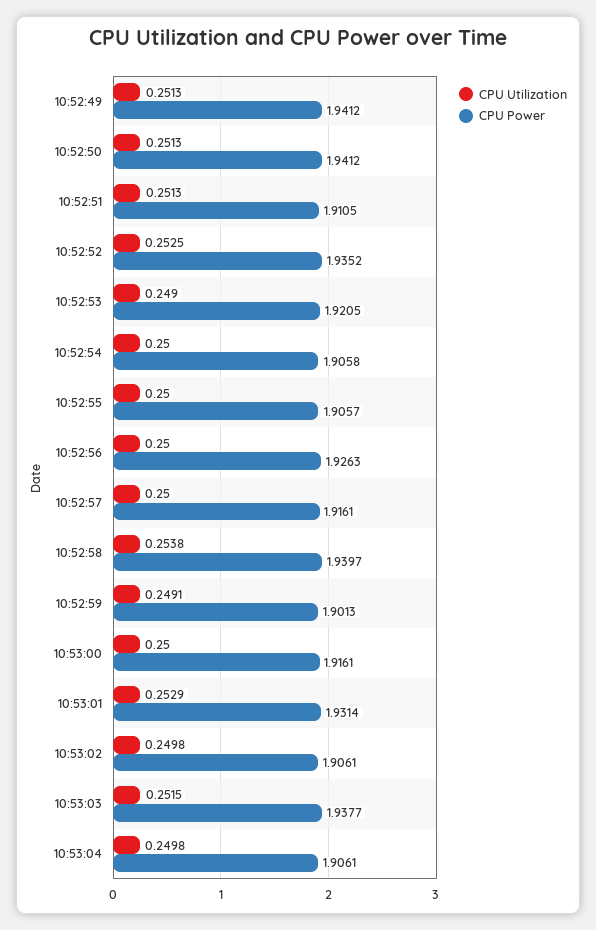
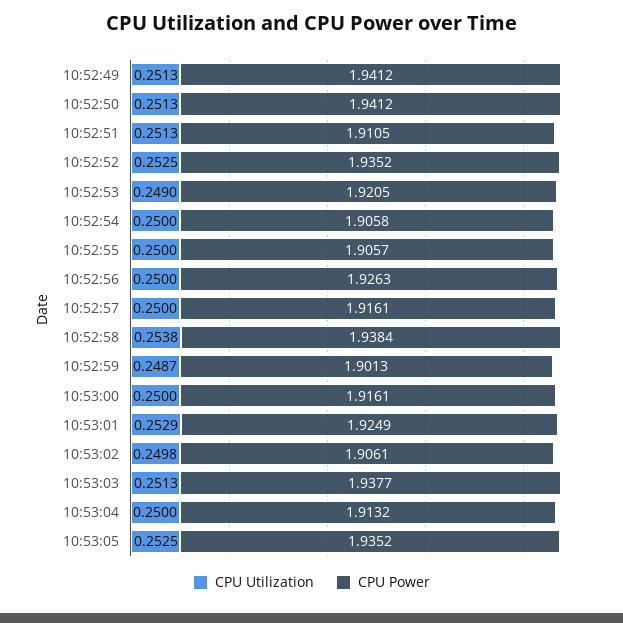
CPU Power, 10:52:58: 1.9397 -> 1.9384
CPU Utilization, 10:52:59: 0.2491 -> 0.2487
CPU Power, 10:53:01: 1.9314 -> 1.9249
CPU Utilization, 10:53:03: 0.2515 -> 0.2513
CPU Utilization, 10:53:04: 0.2498 -> 0.25
CPU Power, 10:53:04: 1.9061 -> 1.9132
CPU Utilization, 10:53:05: none -> 0.2525
CPU Power, 10:53:05: none -> 1.9352

